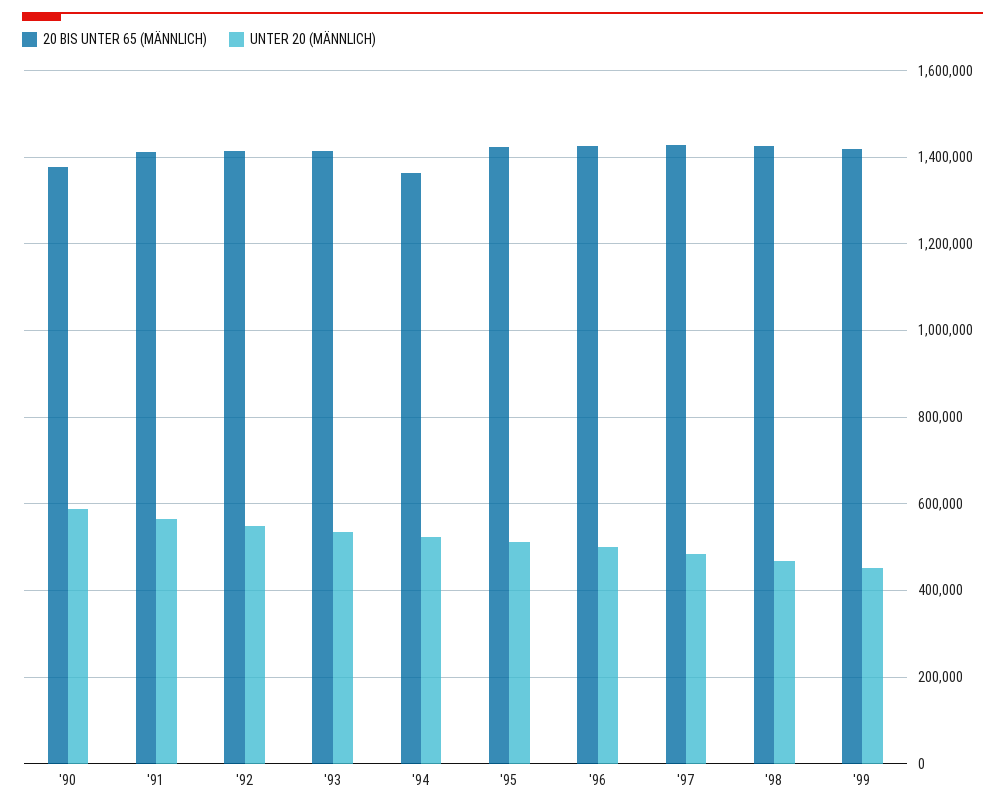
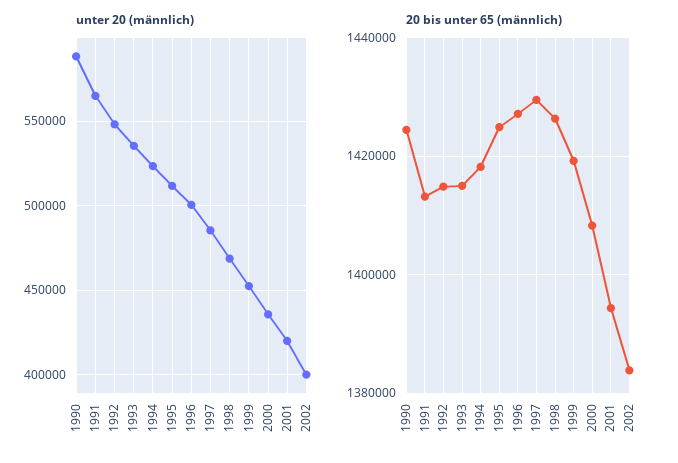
20 BIS UNTER 65 (MÄNNLICH), '90: 1380000 -> 1424000
20 BIS UNTER 65 (MÄNNLICH), '94: 1360000 -> 1418000
UNTER 20 (MÄNNLICH), 2000: none -> 435000
UNTER 20 (MÄNNLICH), 2001: none -> 420000
UNTER 20 (MÄNNLICH), 2002: none -> 400000
20 BIS UNTER 65 (MÄNNLICH), 2000: none -> 1408000
20 BIS UNTER 65 (MÄNNLICH), 2001: none -> 1394000
20 BIS UNTER 65 (MÄNNLICH), 2002: none -> 1384000

